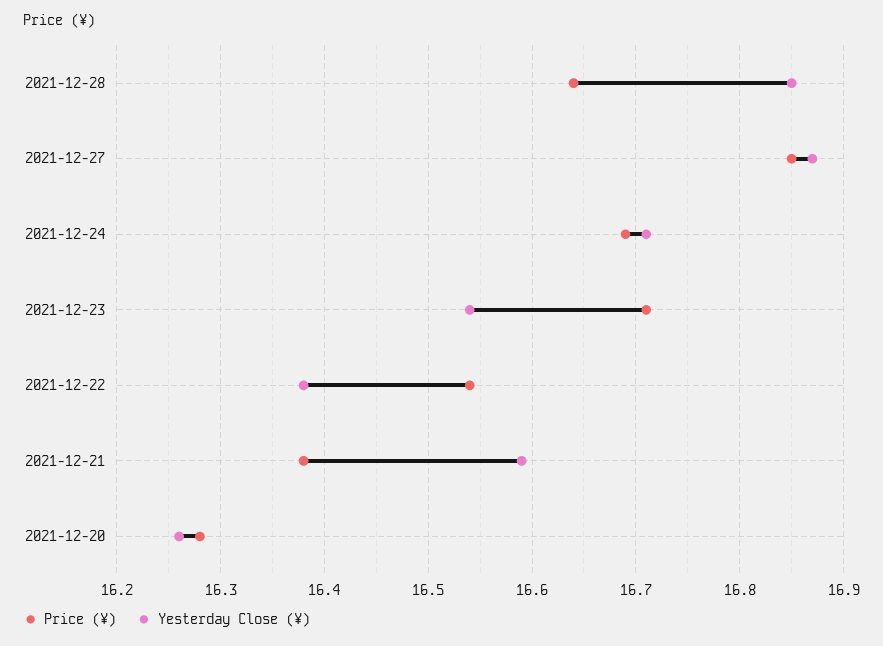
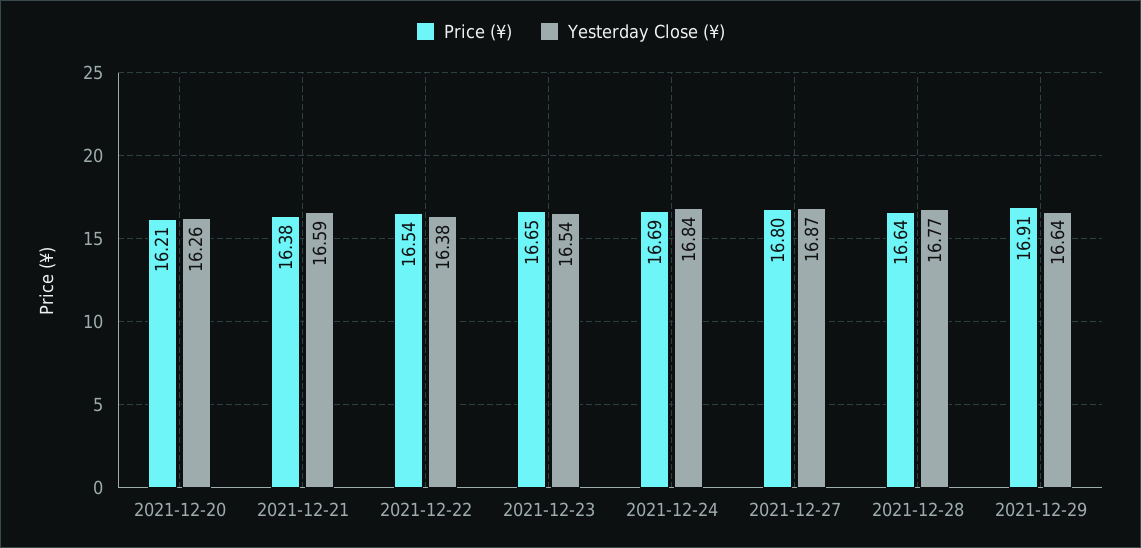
Yesterday Close (¥), 2021-12-28: 16.85 -> 16.77
Price (¥), 2021-12-27: 16.85 -> 16.8
Yesterday Close (¥), 2021-12-24: 16.71 -> 16.84
Price (¥), 2021-12-23: 16.71 -> 16.65
Price (¥), 2021-12-20: 16.28 -> 16.21
Price (¥), 2021-12-29: none -> 16.91
Yesterday Close (¥), 2021-12-29: none -> 16.64

